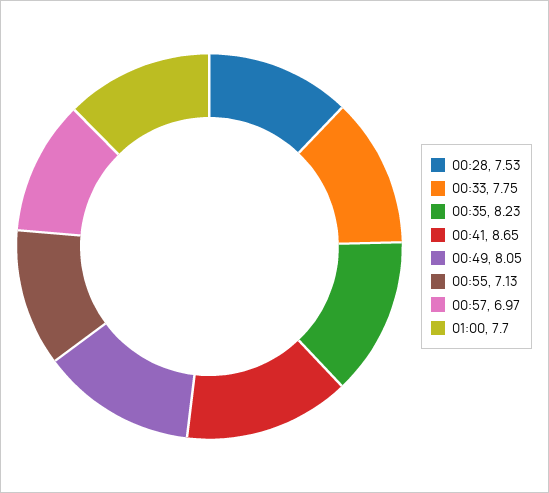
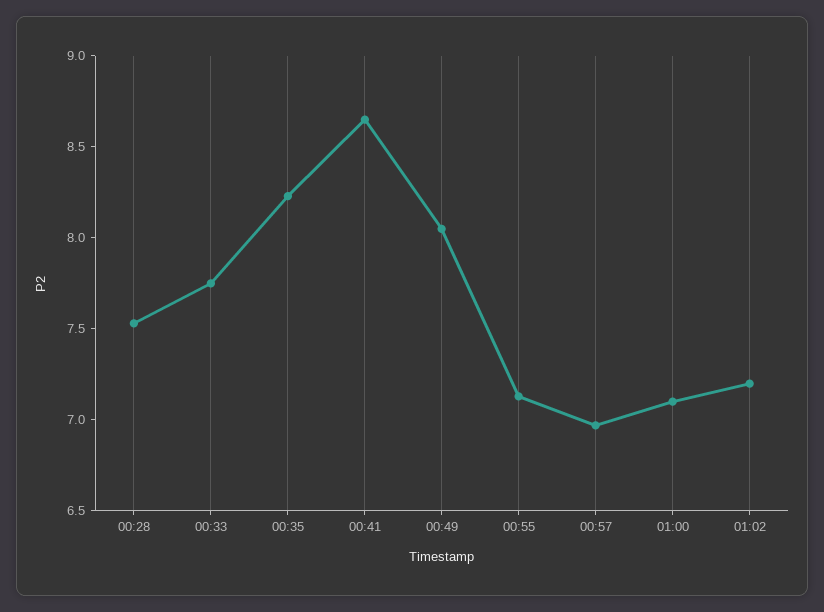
01:00: 7.7 -> 7.1
01:02: none -> 7.2

